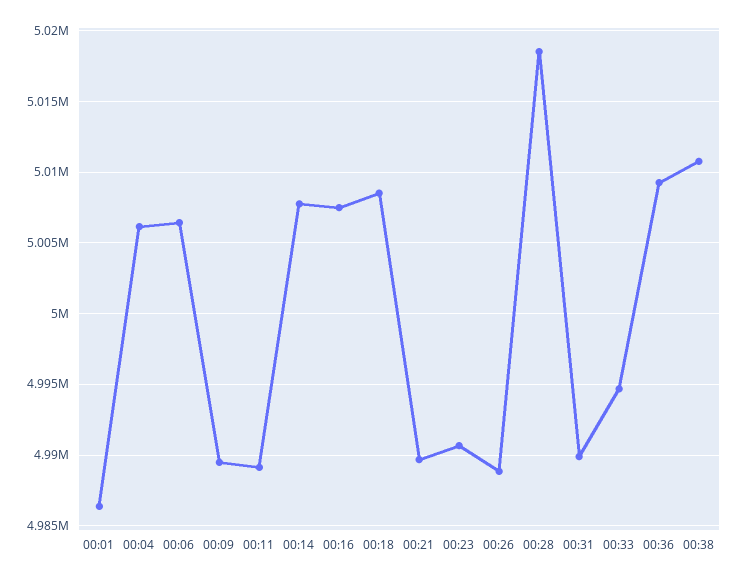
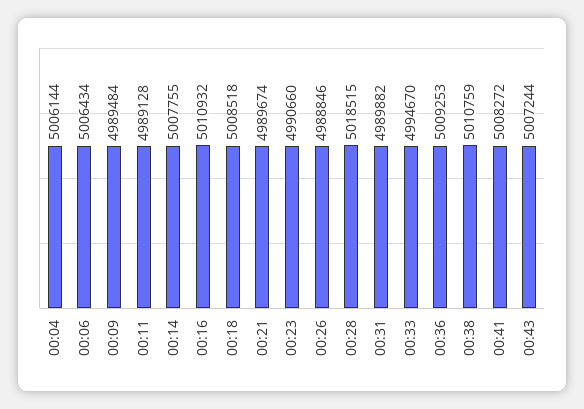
00:01: 4986500 -> none
00:16: 5007500 -> 5010932
00:41: none -> 5008272
00:43: none -> 5007244

